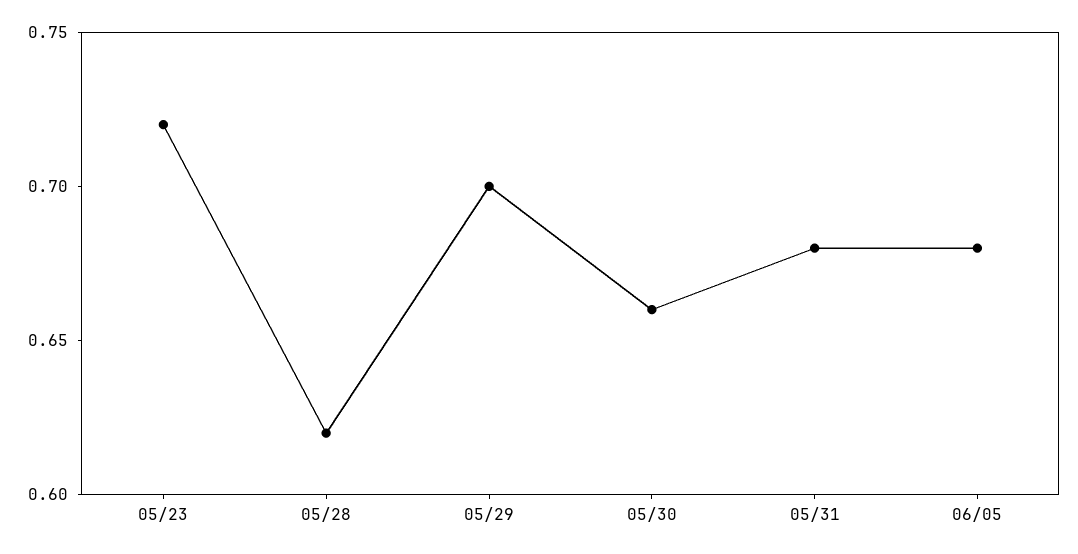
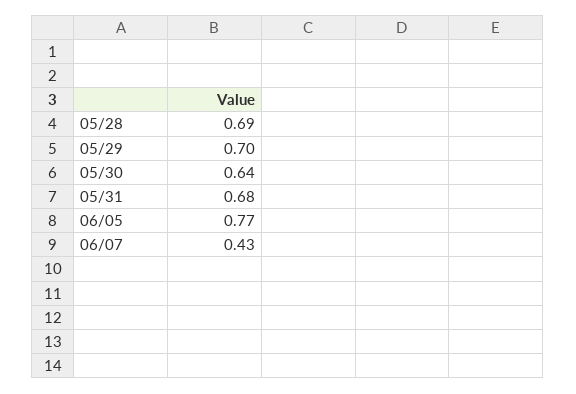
05/23: 0.72 -> none
05/28: 0.62 -> 0.69
05/30: 0.66 -> 0.64
06/05: 0.68 -> 0.77
06/07: none -> 0.43

